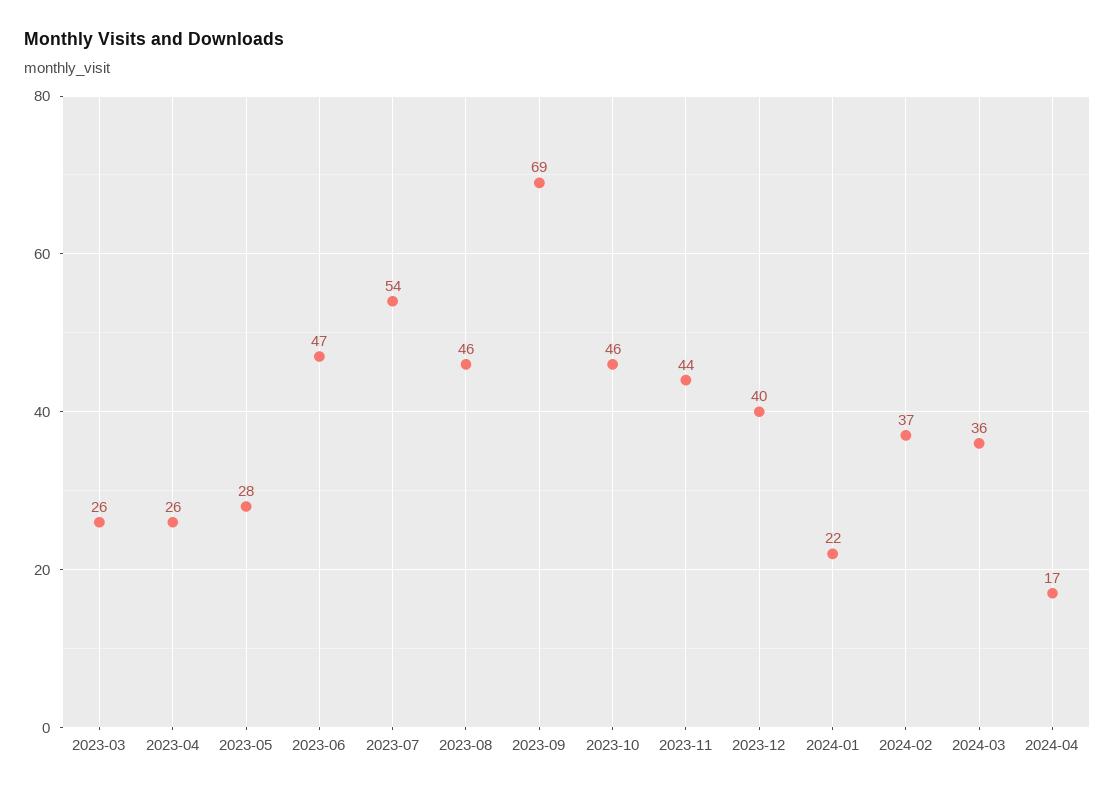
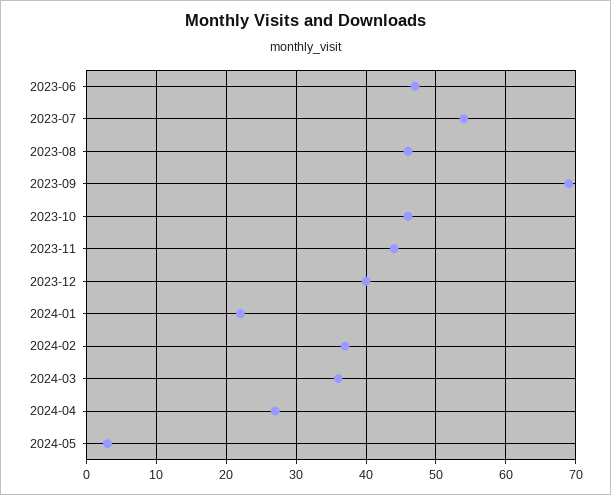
2023-03: 26 -> none
2023-04: 26 -> none
2023-05: 28 -> none
2024-04: 17 -> 27
2024-05: none -> 3

